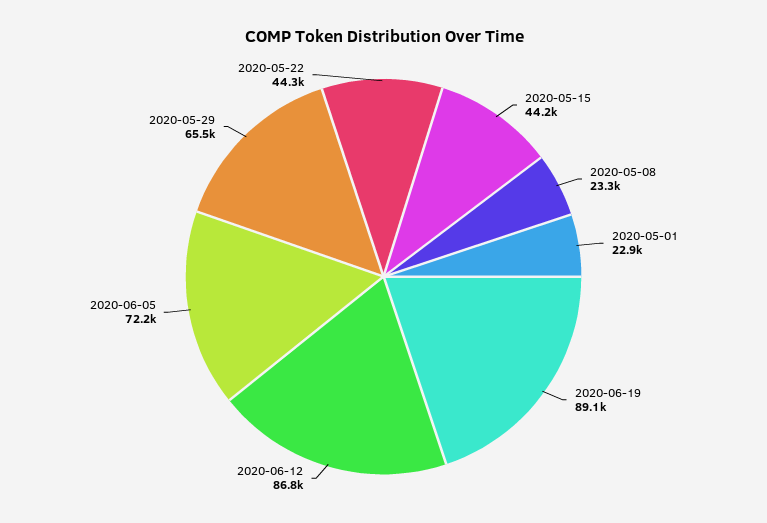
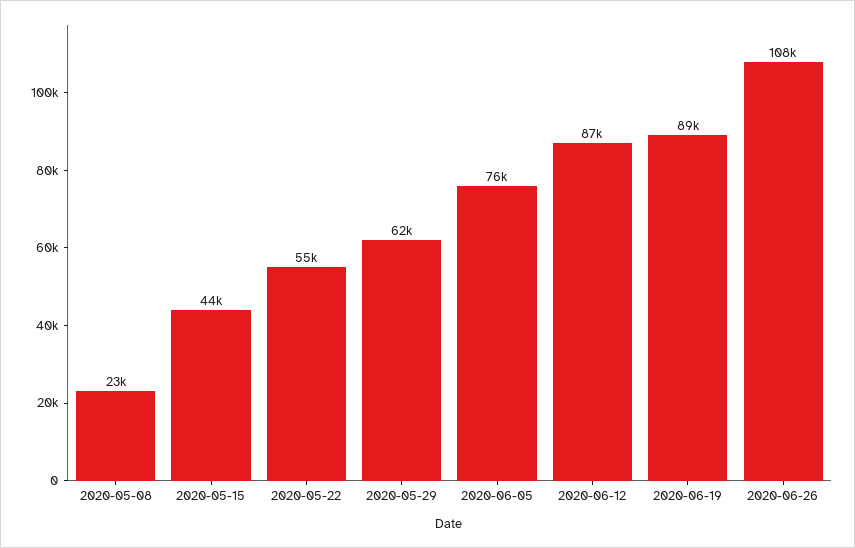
2020-05-01: 22900 -> none
2020-06-05: 72200 -> 76000
2020-05-29: 65500 -> 62000
2020-05-22: 44300 -> 55000
2020-06-26: none -> 108000

